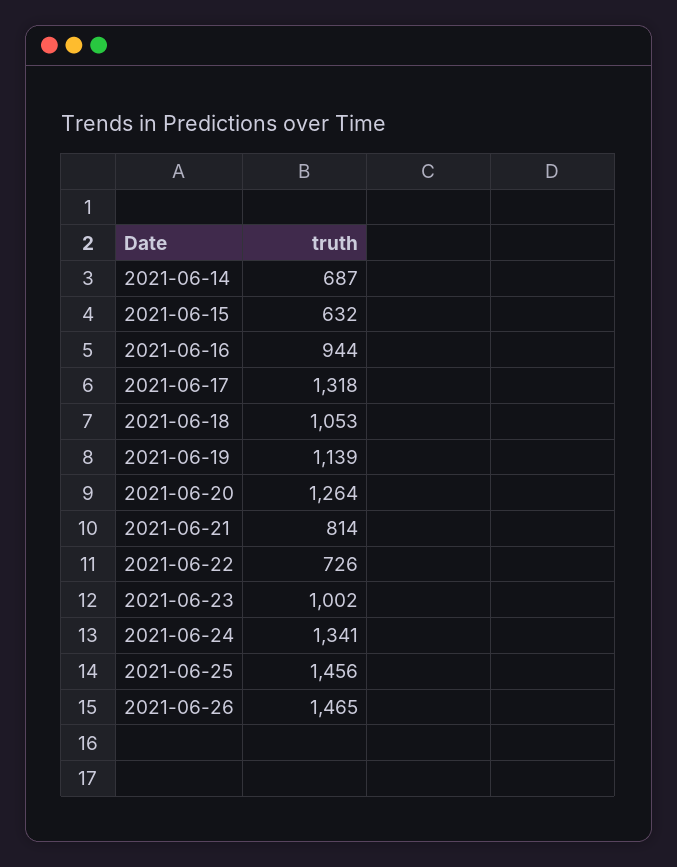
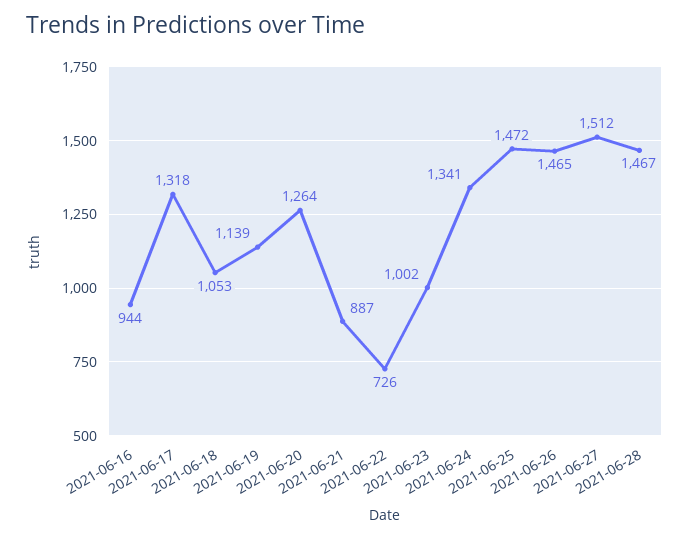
2021-06-14: 687 -> none
2021-06-15: 632 -> none
2021-06-21: 814 -> 887
2021-06-25: 1456 -> 1472
2021-06-27: none -> 1512
2021-06-28: none -> 1467

